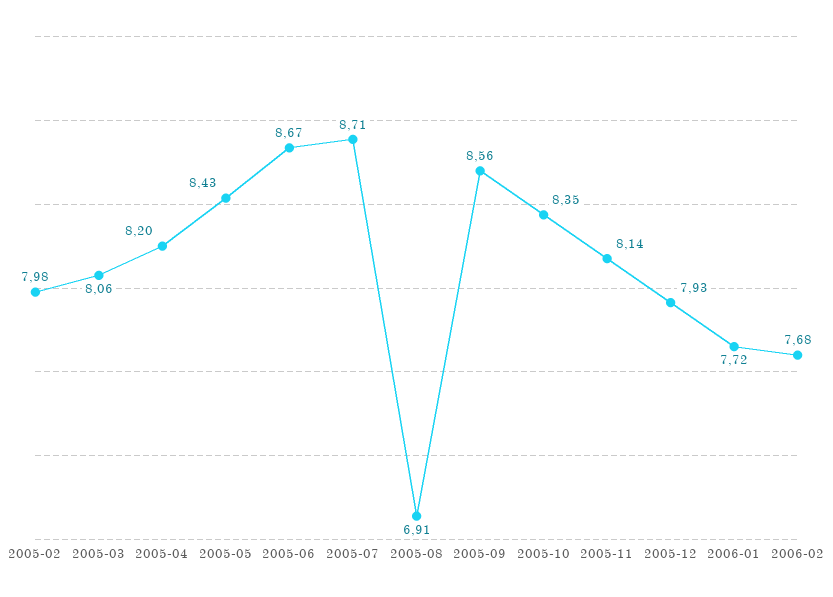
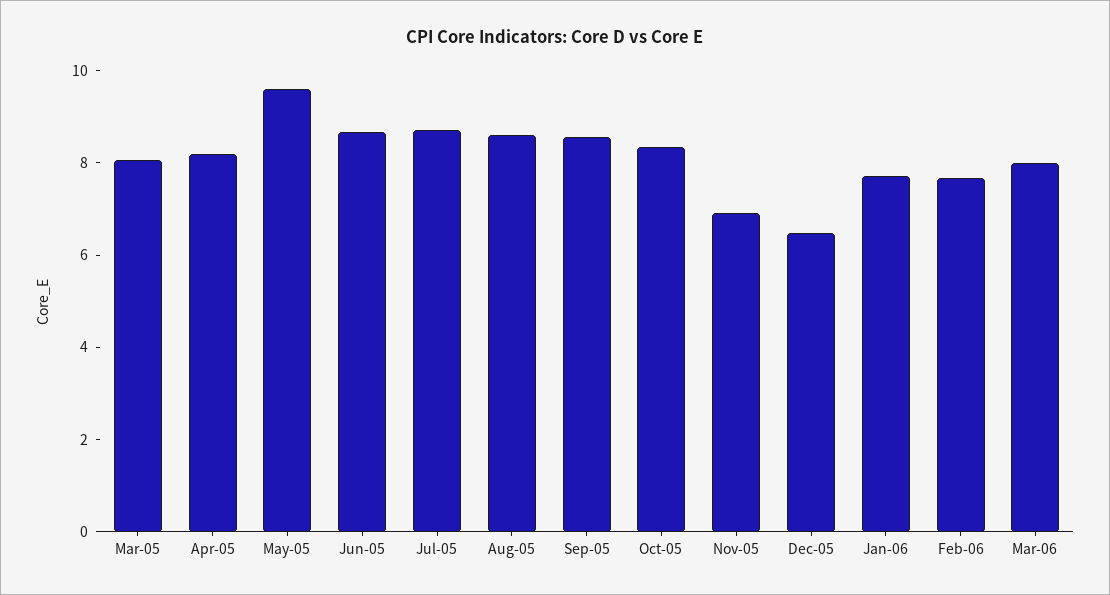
2005-02: 7.98 -> none
2005-05: 8.43 -> 9.5
2005-08: 6.91 -> 8.5
2005-11: 8.14 -> 7
2005-12: 7.93 -> 6.5
Mar-06: none -> 8

